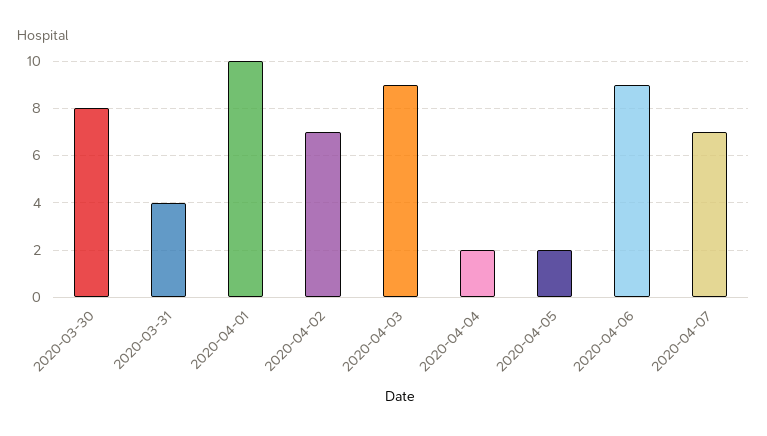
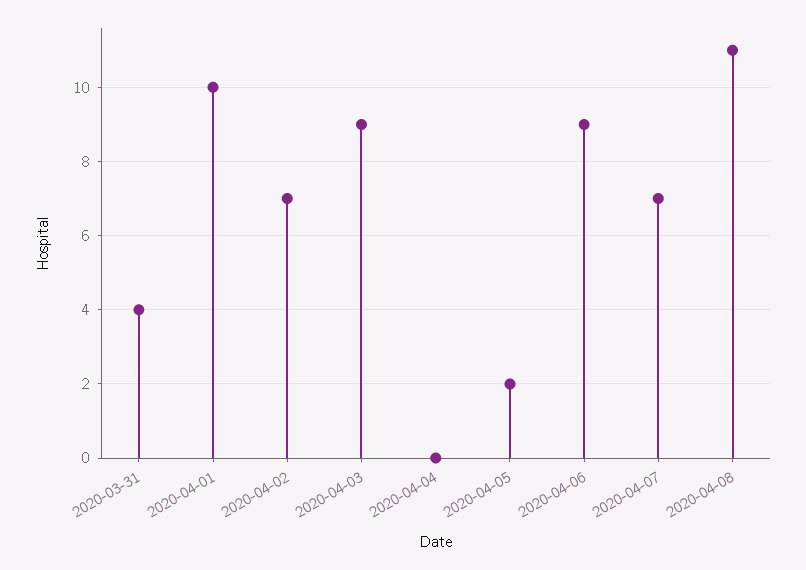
2020-03-30: 8 -> none
2020-04-04: 2 -> 0
2020-04-08: none -> 11

